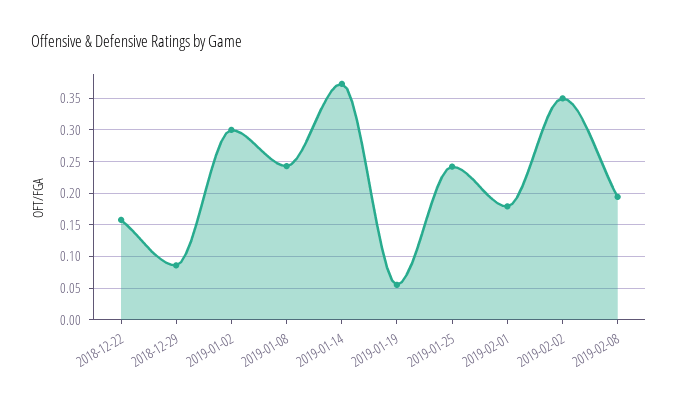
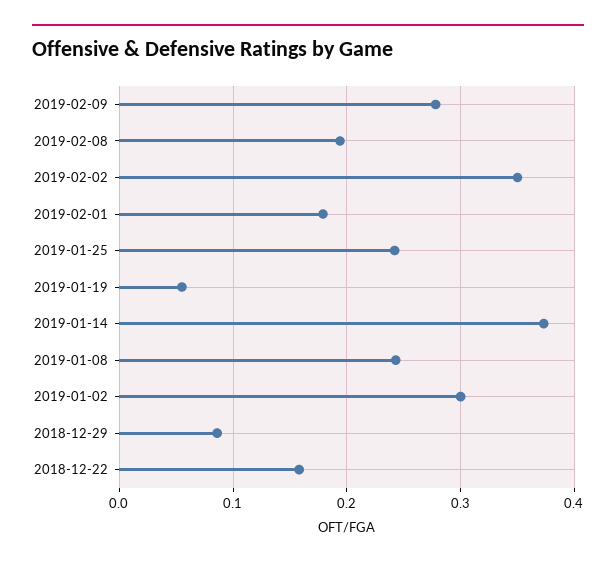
2019-02-09: none -> 0.28

